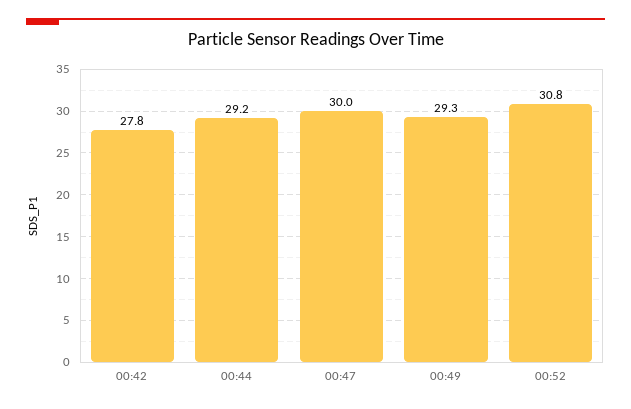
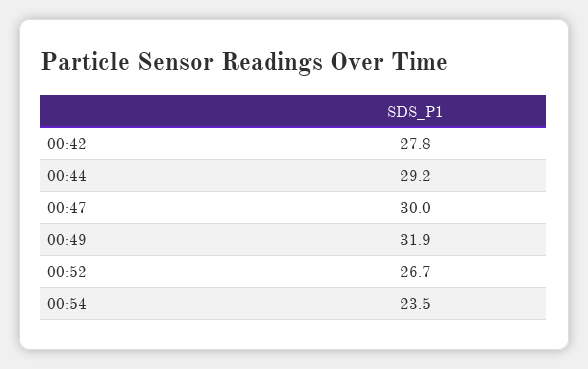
00:49: 29.3 -> 31.9
00:52: 30.8 -> 26.7
00:54: none -> 23.5

